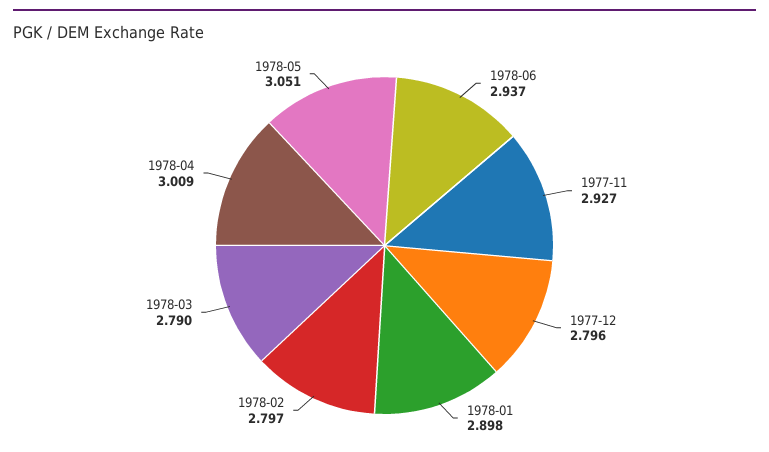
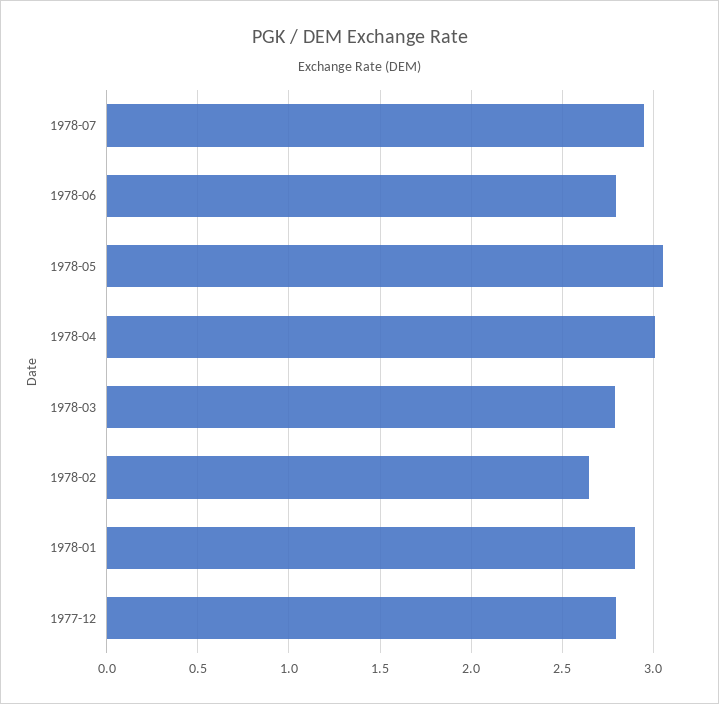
1978-06: 2.937 -> 2.8
1977-11: 2.927 -> none
1978-02: 2.797 -> 2.65
1978-07: none -> 2.95

